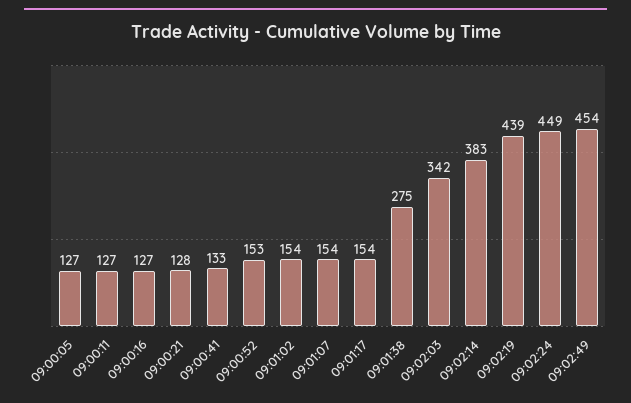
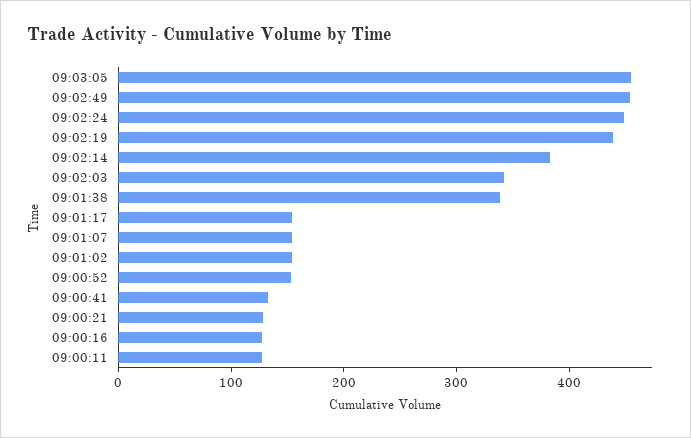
09:00:05: 127 -> none
09:01:38: 275 -> 340
09:03:05: none -> 460

